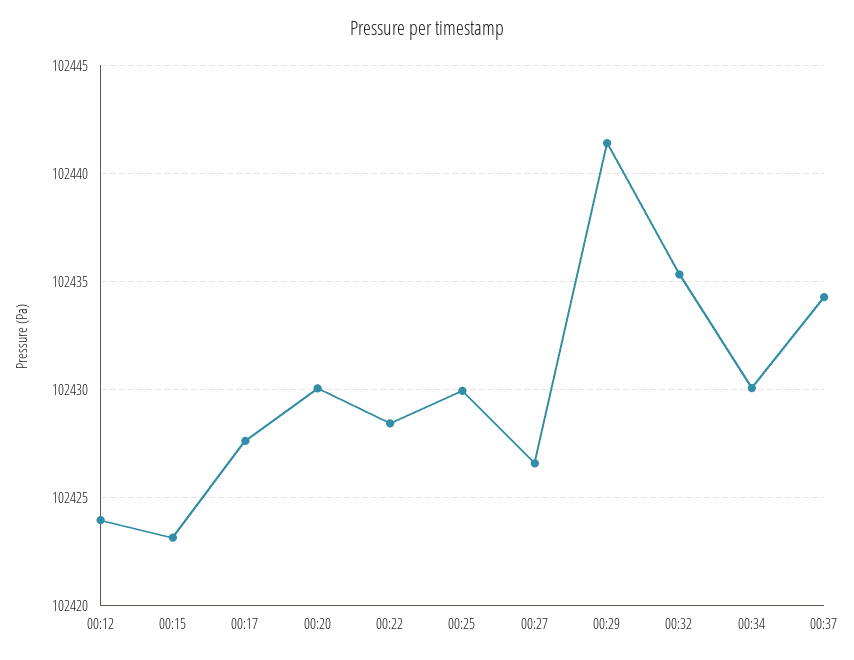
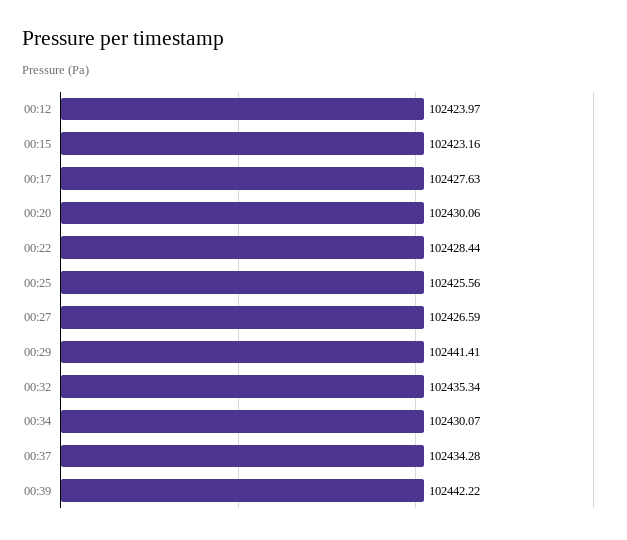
00:25: 102430 -> 102425.56
00:39: none -> 102442.22

